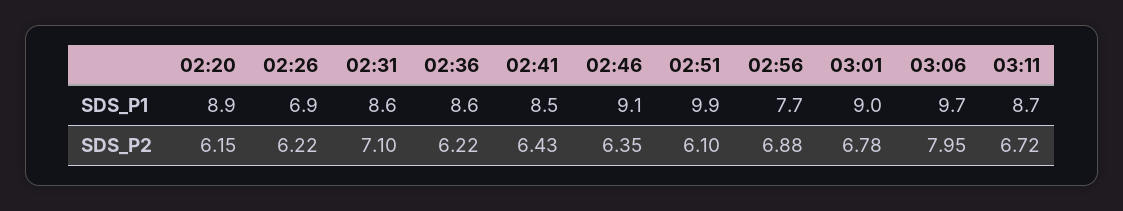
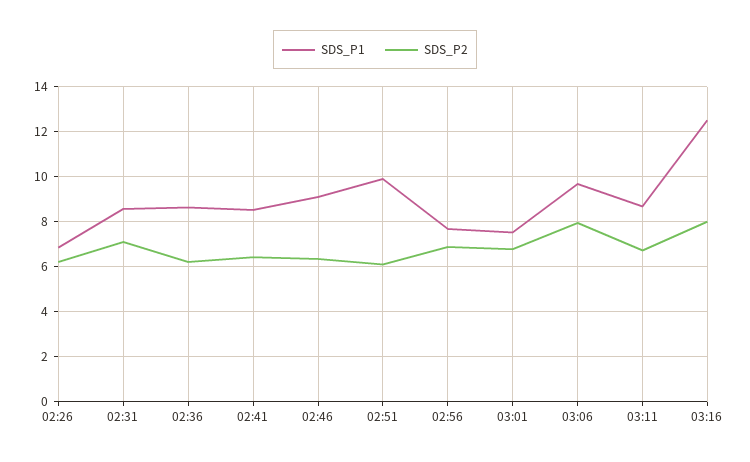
SDS_P1, 02:20: 8.9 -> none
SDS_P1, 03:01: 9 -> 7.5
SDS_P2, 02:20: 6.15 -> none
SDS_P1, 03:16: none -> 12.5
SDS_P2, 03:16: none -> 8

